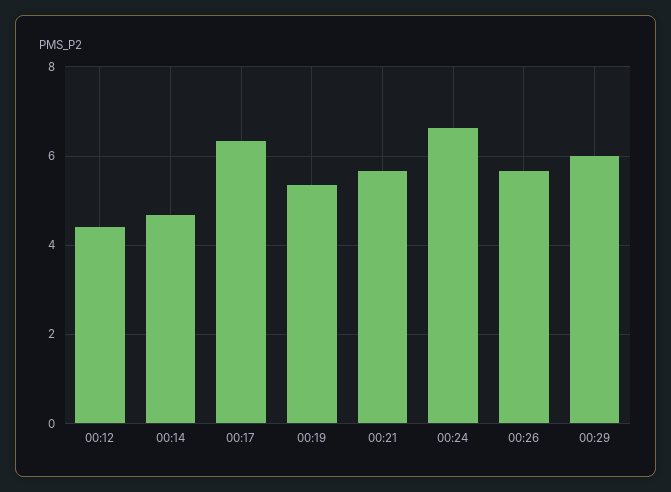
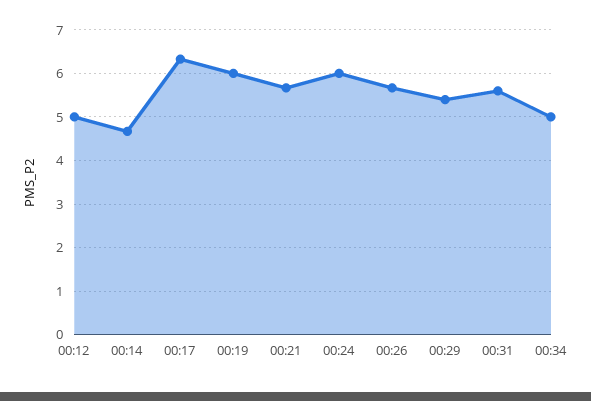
00:12: 4.4 -> 5
00:19: 5.4 -> 6
00:24: 6.6 -> 6
00:29: 6 -> 5.4
00:31: none -> 5.6
00:34: none -> 5

